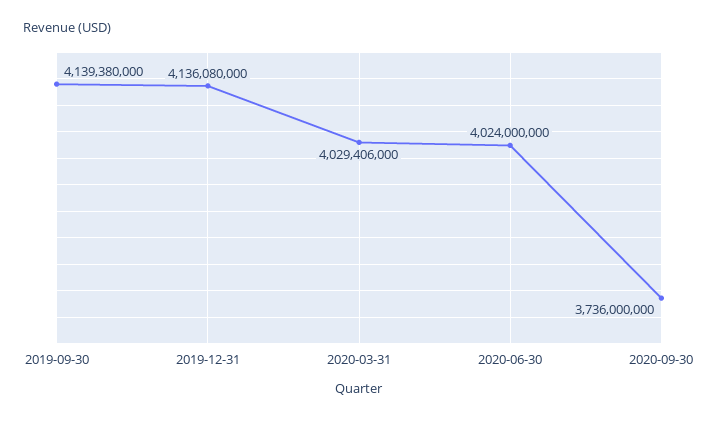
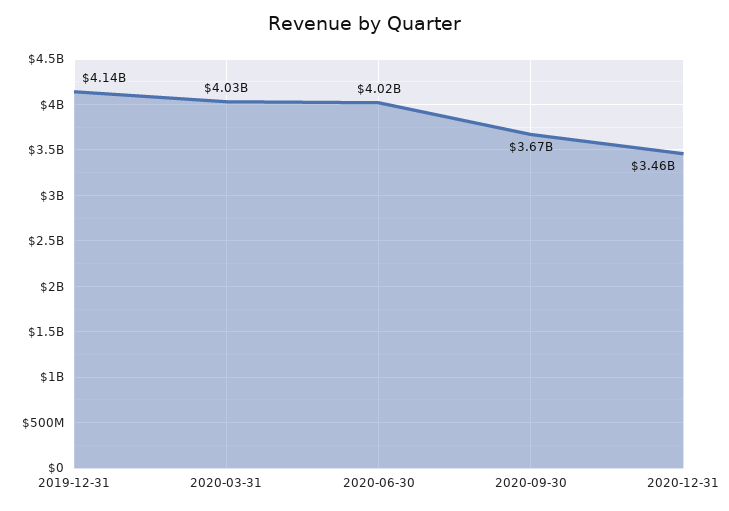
2019-09-30: 4139380000 -> none
2020-09-30: 3736000000 -> 3670000000
2020-12-31: none -> 3460000000

